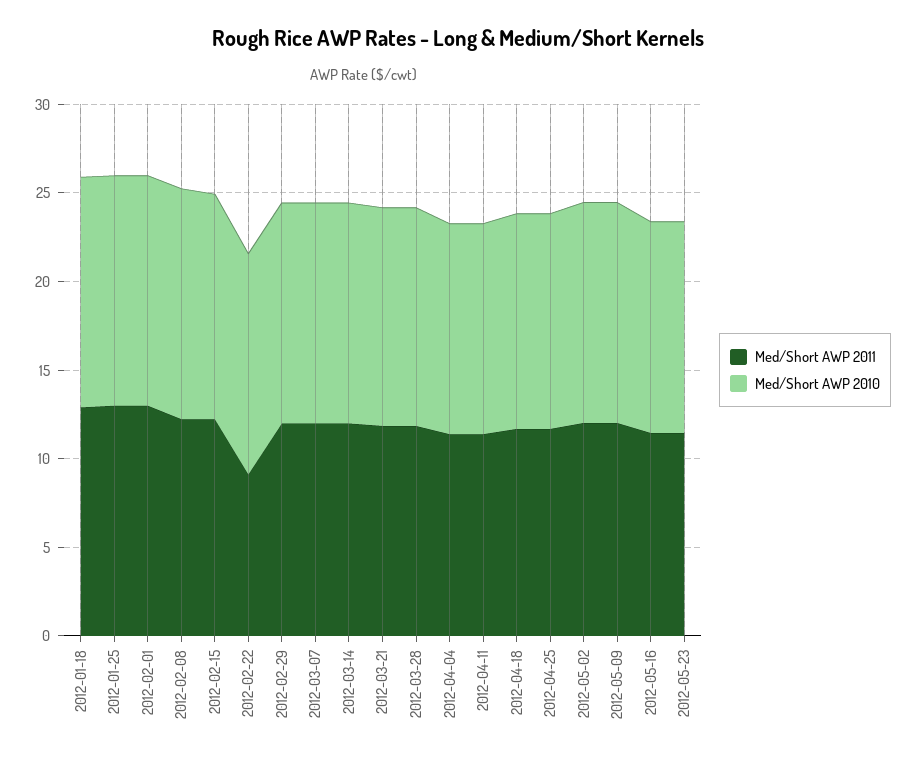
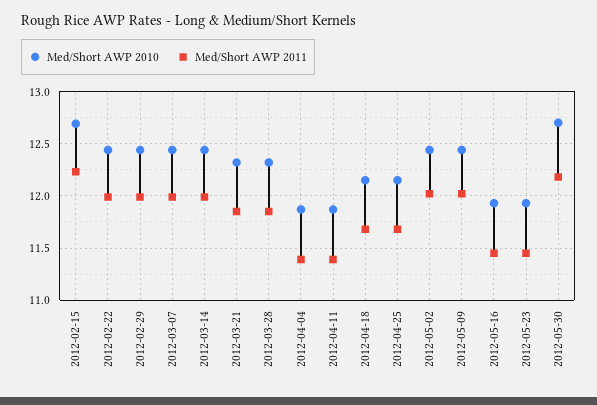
Med/Short AWP 2011, 2012-01-18: 13 -> none
Med/Short AWP 2010, 2012-01-18: 13 -> none
Med/Short AWP 2011, 2012-01-25: 13 -> none
Med/Short AWP 2010, 2012-01-25: 13 -> none
Med/Short AWP 2011, 2012-02-01: 13 -> none
Med/Short AWP 2010, 2012-02-01: 13 -> none
Med/Short AWP 2011, 2012-02-08: 12 -> none
Med/Short AWP 2010, 2012-02-08: 13 -> none
Med/Short AWP 2011, 2012-02-22: 9 -> 12
Med/Short AWP 2010, 2012-05-30: none -> 12.7
Med/Short AWP 2011, 2012-05-30: none -> 12.2

